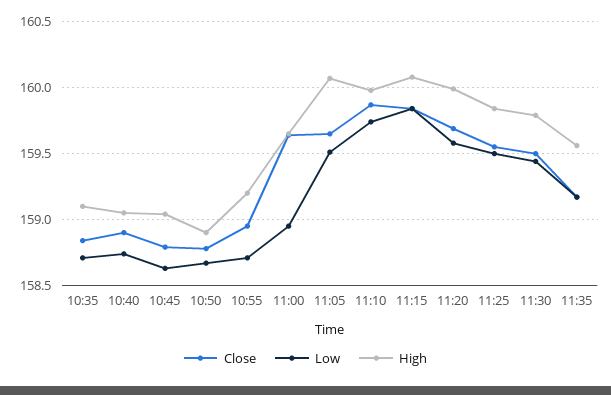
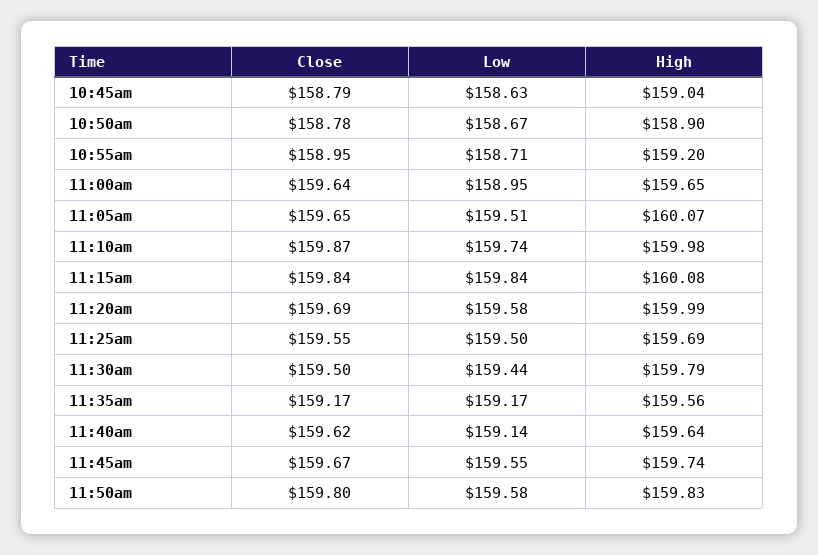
Close, 10:35: 158.85 -> none
Low, 10:35: 158.7 -> none
High, 10:35: 159.1 -> none
Close, 10:40: 158.9 -> none
Low, 10:40: 158.75 -> none
High, 10:40: 159.05 -> none
High, 11:25: 159.85 -> 159.69
Close, 11:40am: none -> 159.62
Low, 11:40am: none -> 159.14
High, 11:40am: none -> 159.64
Close, 11:45am: none -> 159.67
Low, 11:45am: none -> 159.55
High, 11:45am: none -> 159.74
Close, 11:50am: none -> 159.8
Low, 11:50am: none -> 159.58
High, 11:50am: none -> 159.83

